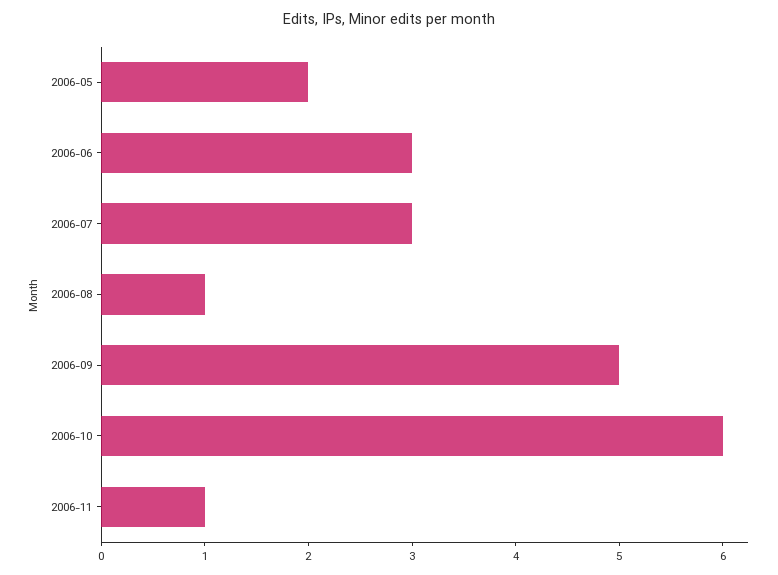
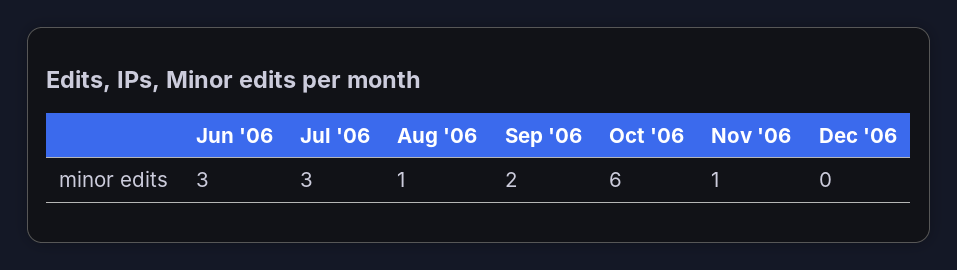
2006-05: 2 -> none
2006-09: 5 -> 2
Dec '06: none -> 0

